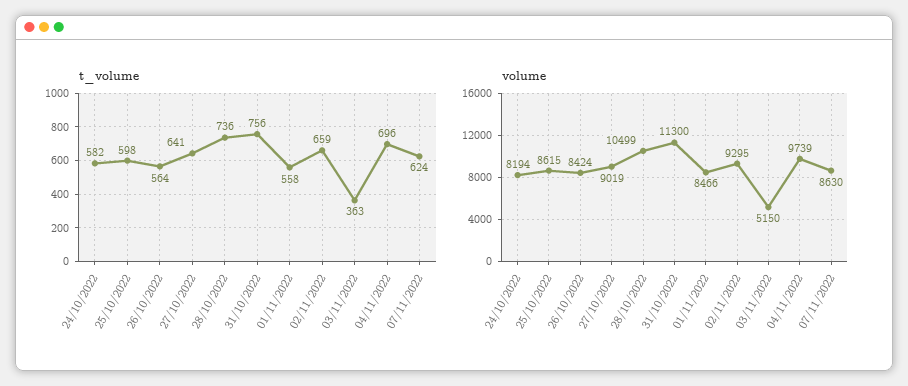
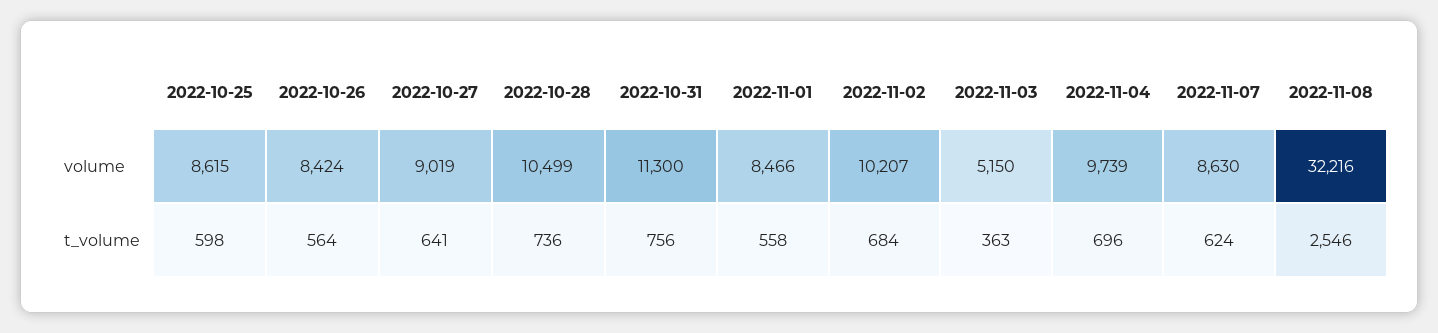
t_volume, 24/10/2022: 582 -> none
t_volume, 02/11/2022: 659 -> 684
volume, 24/10/2022: 8194 -> none
volume, 02/11/2022: 9295 -> 10207
volume, 2022-11-08: none -> 32216
t_volume, 2022-11-08: none -> 2546

